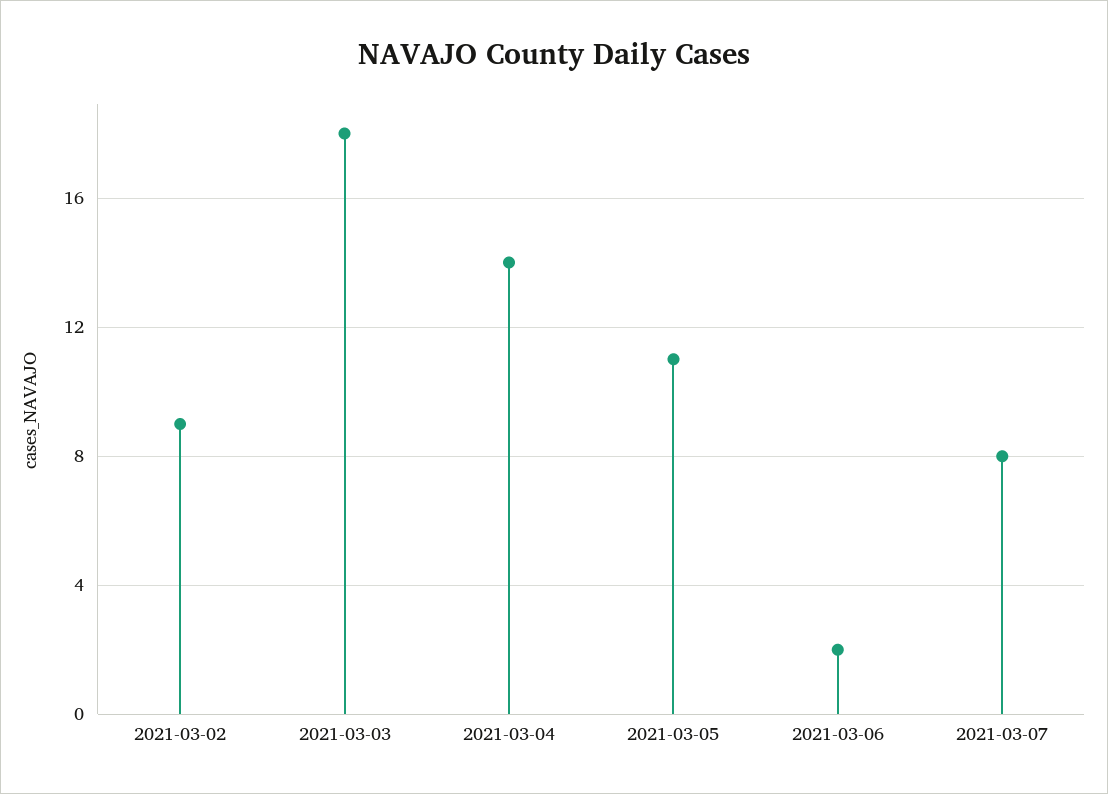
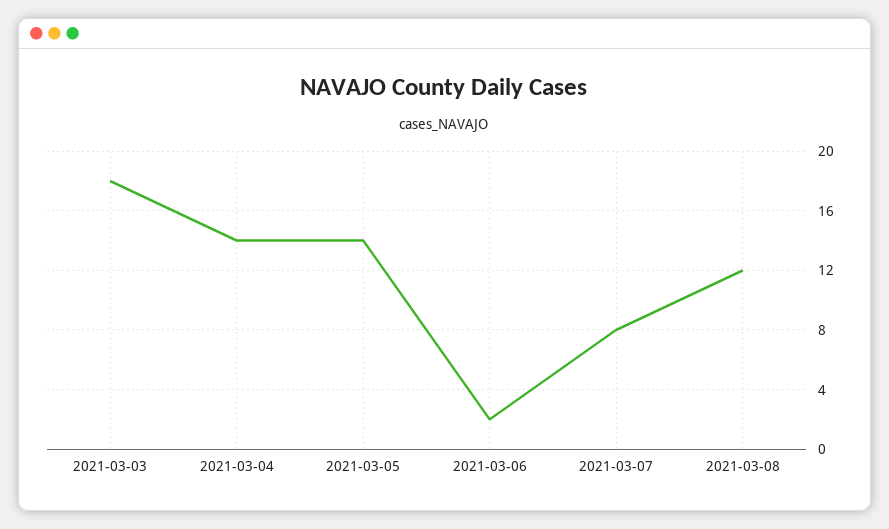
2021-03-02: 9 -> none
2021-03-05: 11 -> 14
2021-03-08: none -> 12

